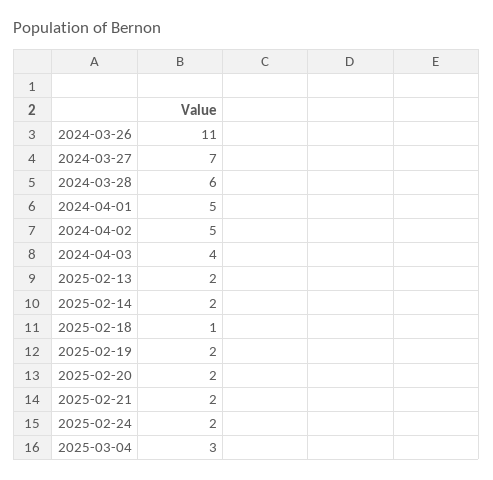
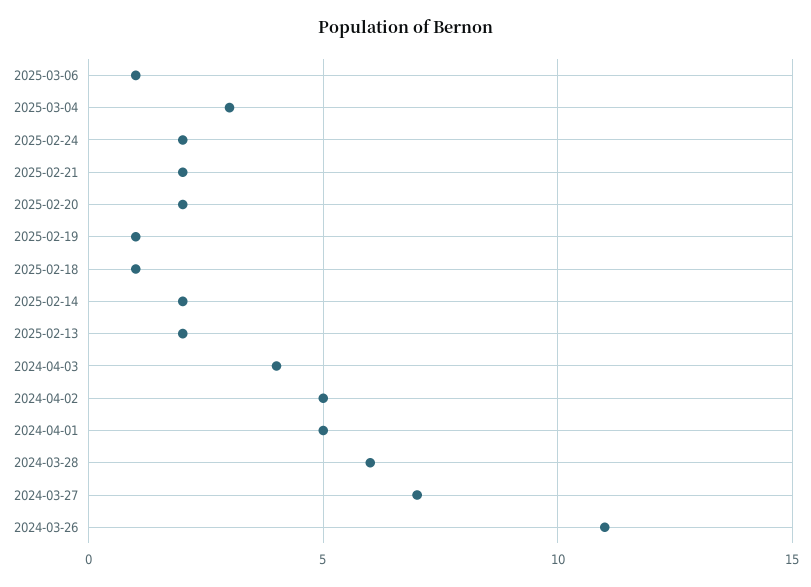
2025-02-19: 2 -> 1
2025-03-06: none -> 1

